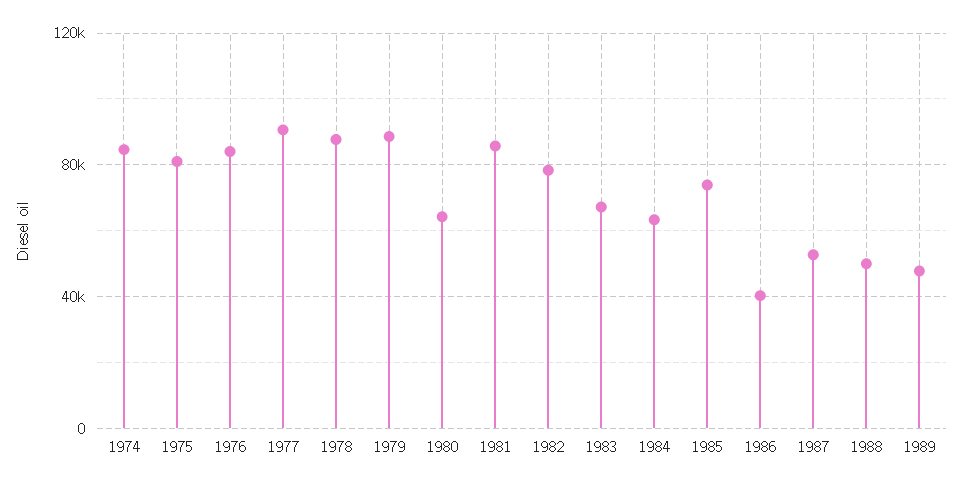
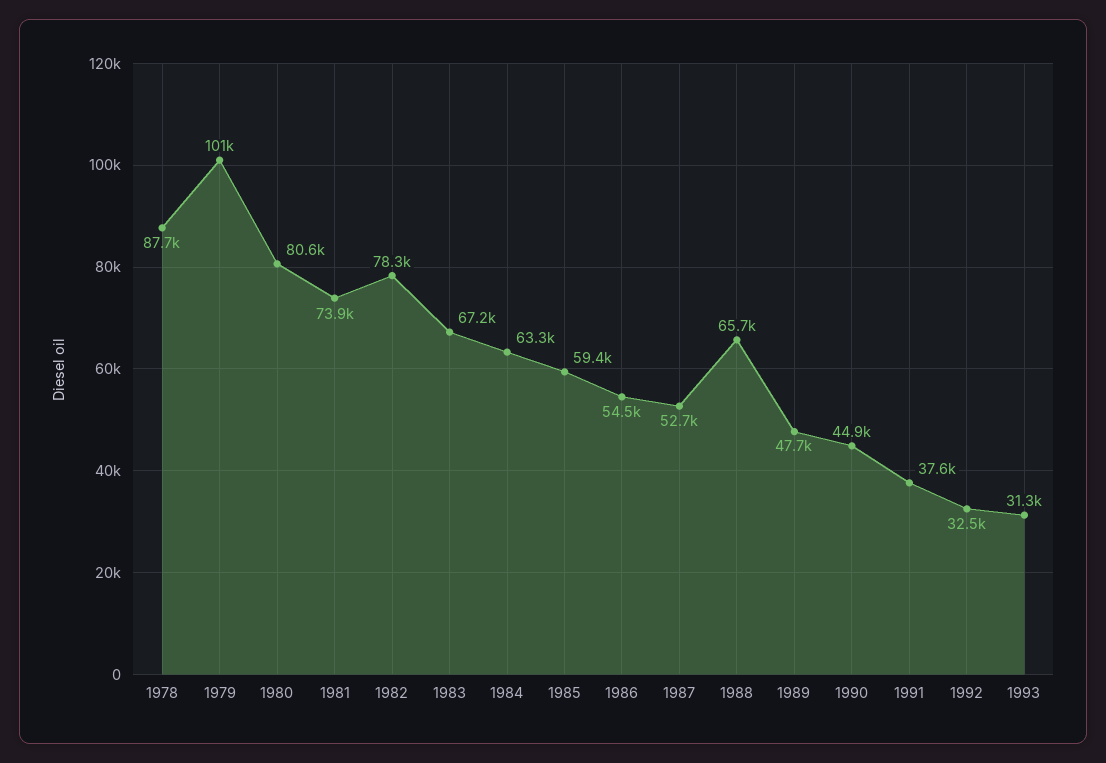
1974: 85000 -> none
1975: 80000 -> none
1976: 85000 -> none
1977: 90000 -> none
1979: 90000 -> 101000
1980: 65000 -> 80600
1981: 85000 -> 73900
1985: 75000 -> 59400
1986: 40000 -> 54500
1988: 50000 -> 65700
1990: none -> 44900
1991: none -> 37600
1992: none -> 32500
1993: none -> 31300

